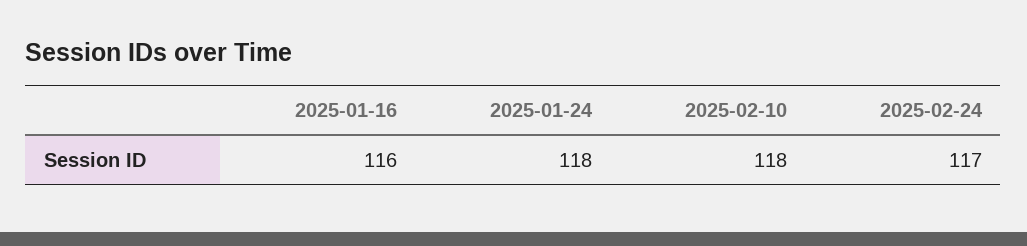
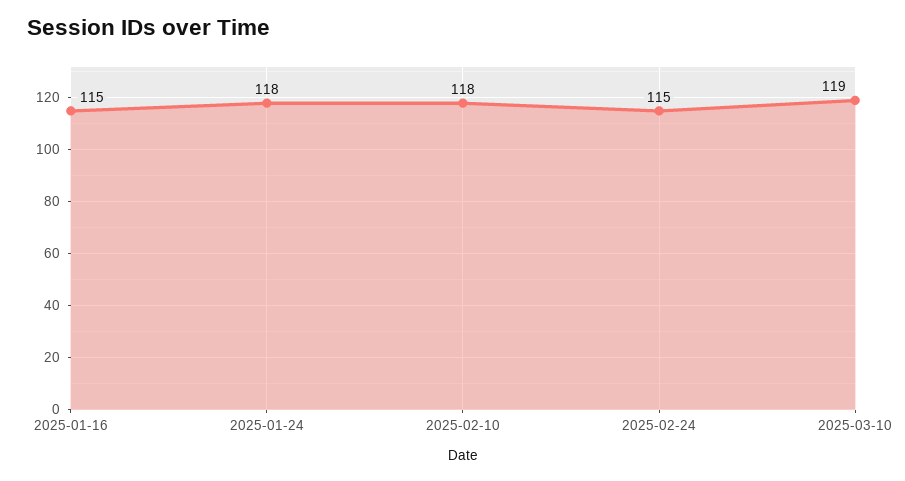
2025-01-16: 116 -> 115
2025-02-24: 117 -> 115
2025-03-10: none -> 119

